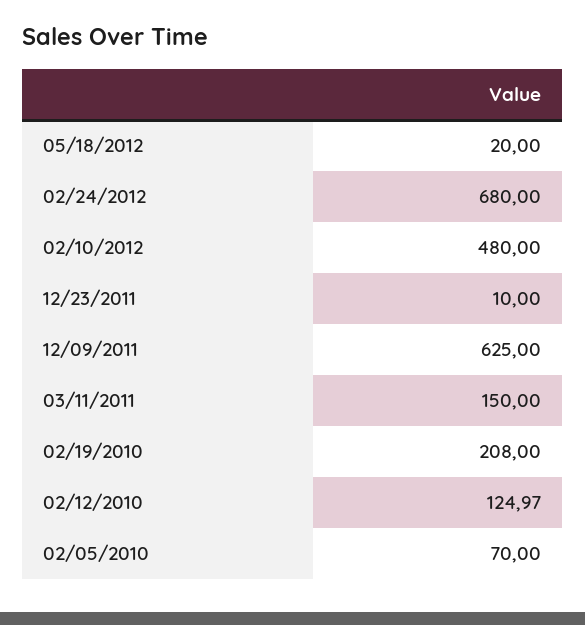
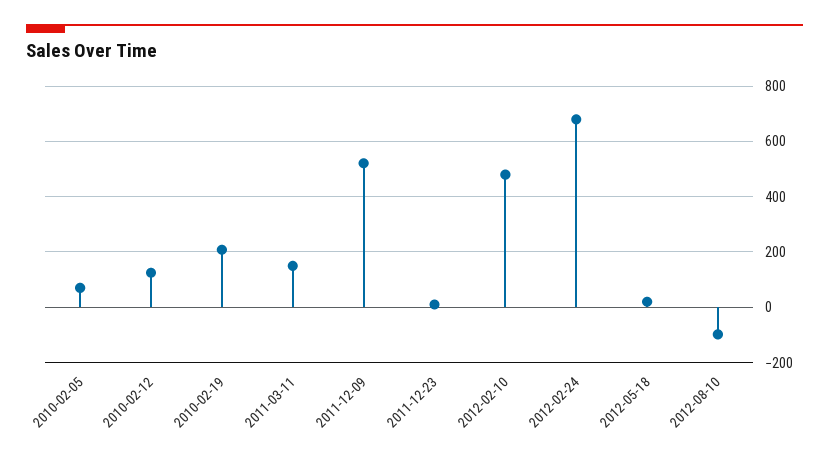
12/09/2011: 625 -> 525
2012-08-10: none -> -100

